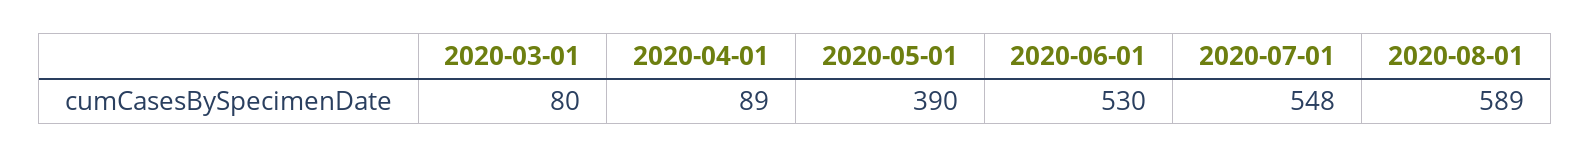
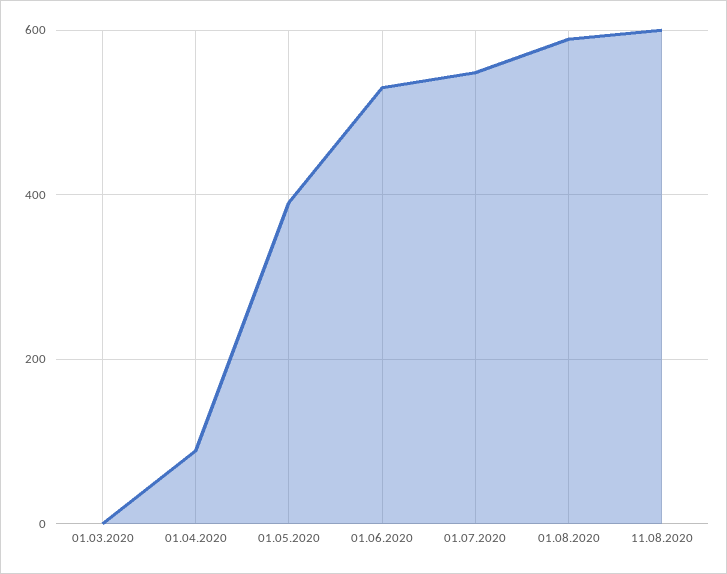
2020-03-01: 80 -> 0
11.08.2020: none -> 600

